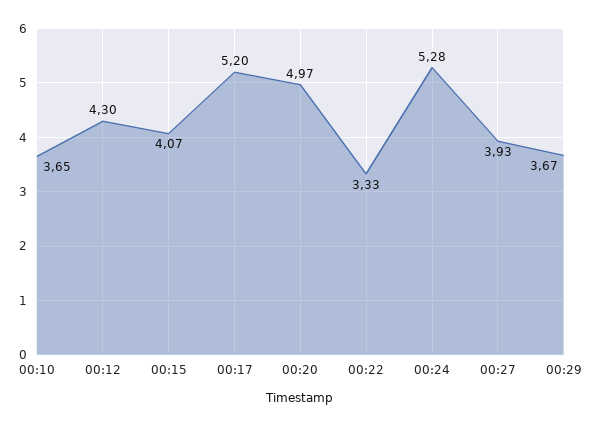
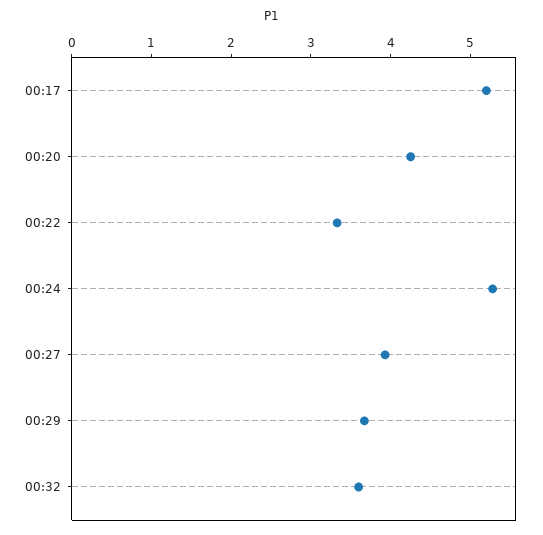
00:10: 3.65 -> none
00:12: 4.3 -> none
00:15: 4.07 -> none
00:20: 4.97 -> 4.2
00:32: none -> 3.6

